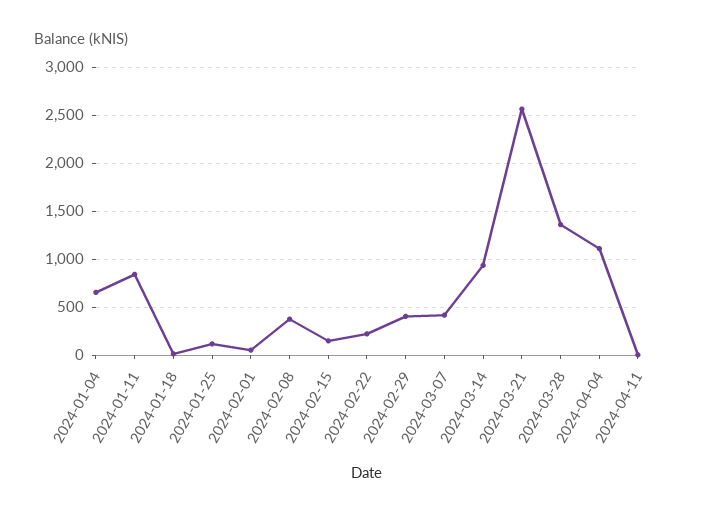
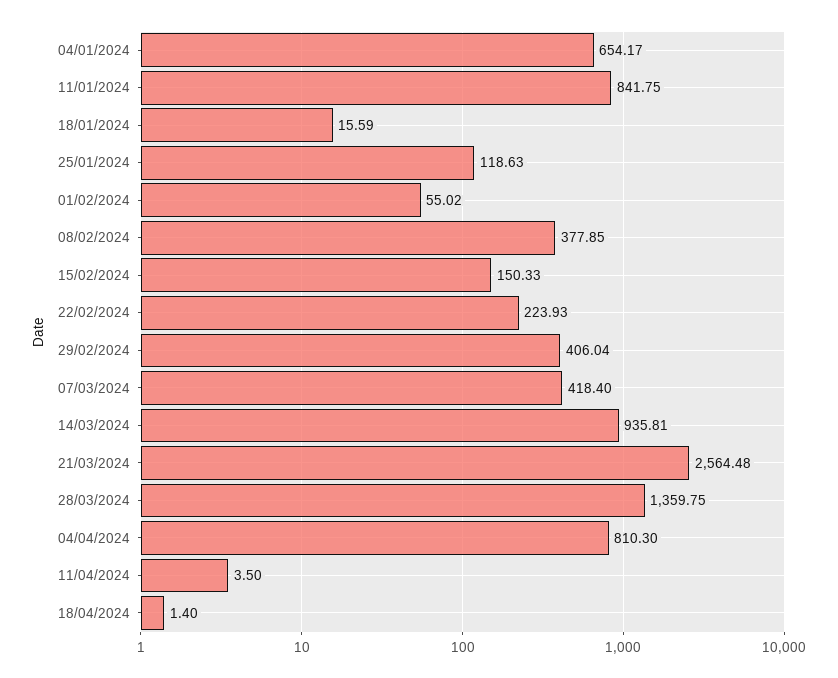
2024-04-04: 1100 -> 810.3
18/04/2024: none -> 1.4

